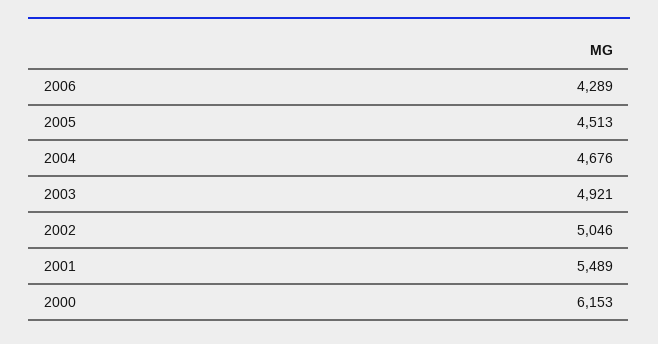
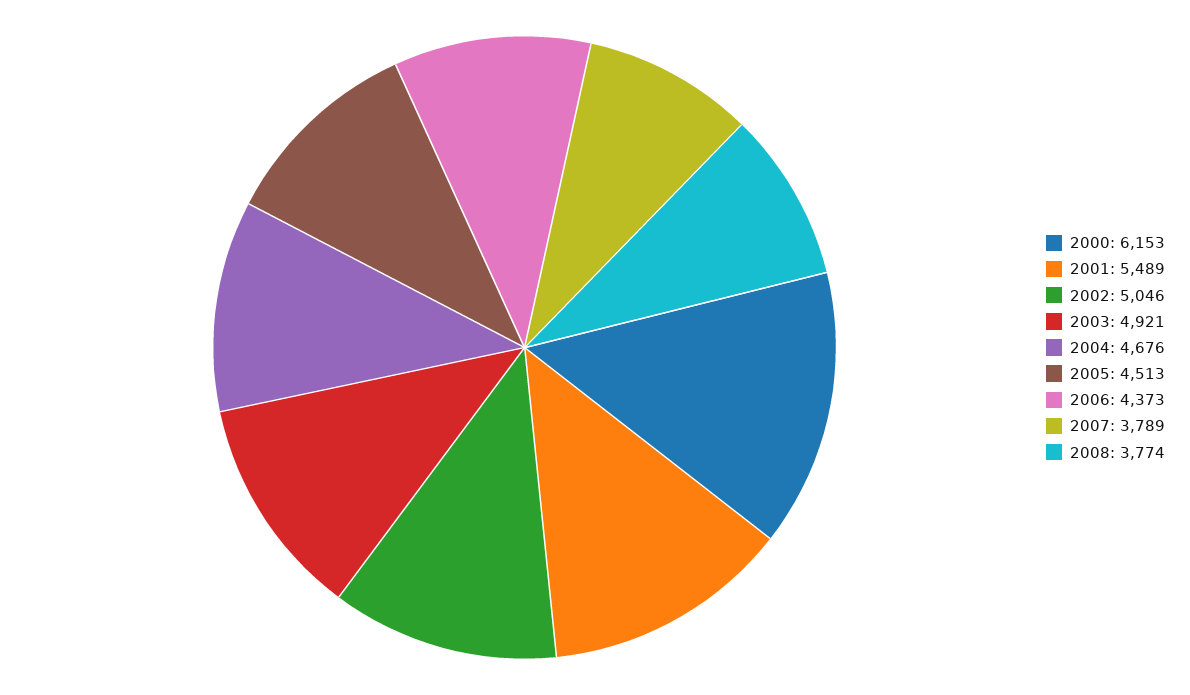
2006: 4289 -> 4373
2007: none -> 3789
2008: none -> 3774

